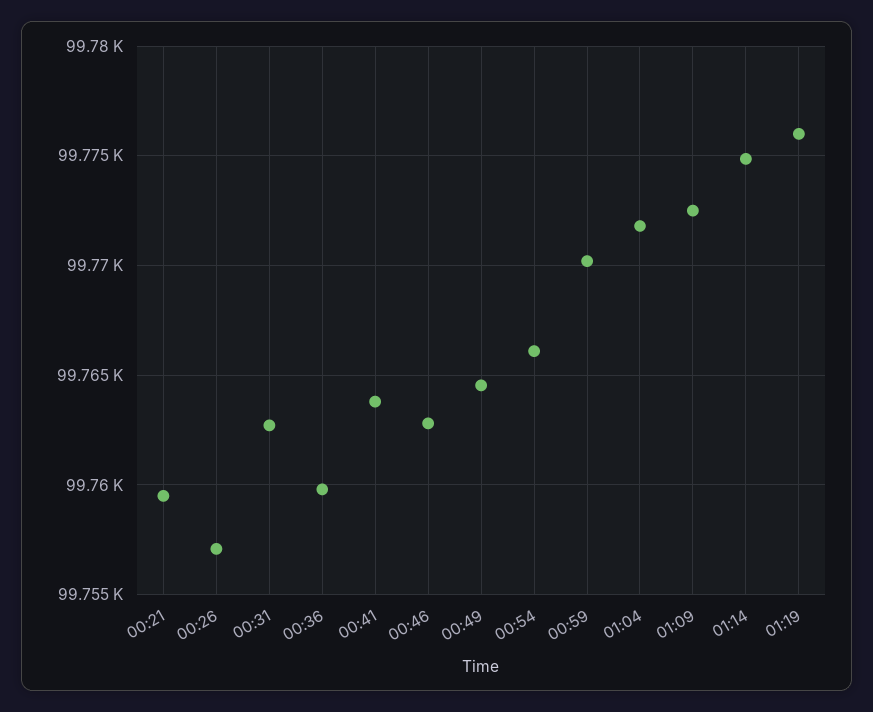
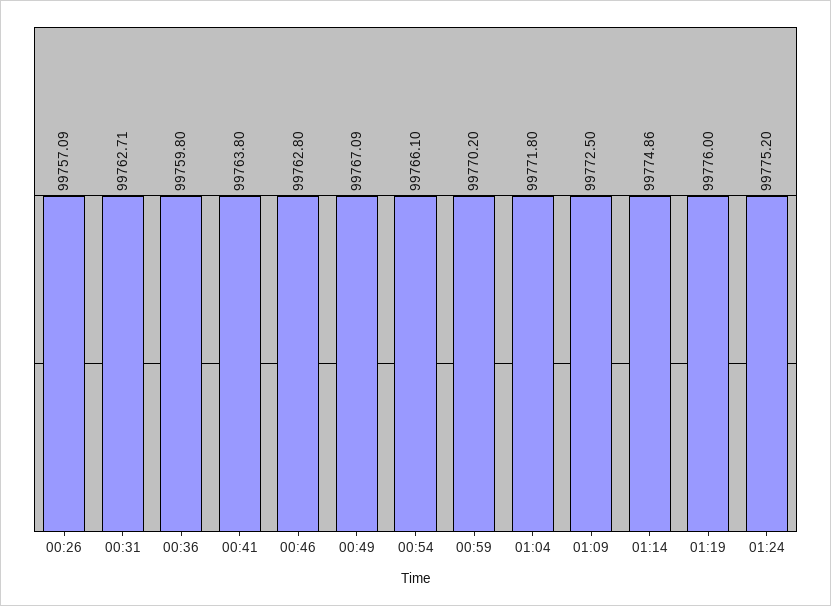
00:21: 99759.5 -> none
00:49: 99764.5 -> 99767.09
01:24: none -> 99775.2

